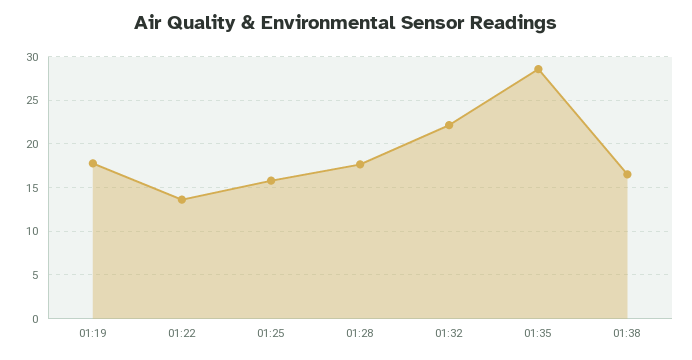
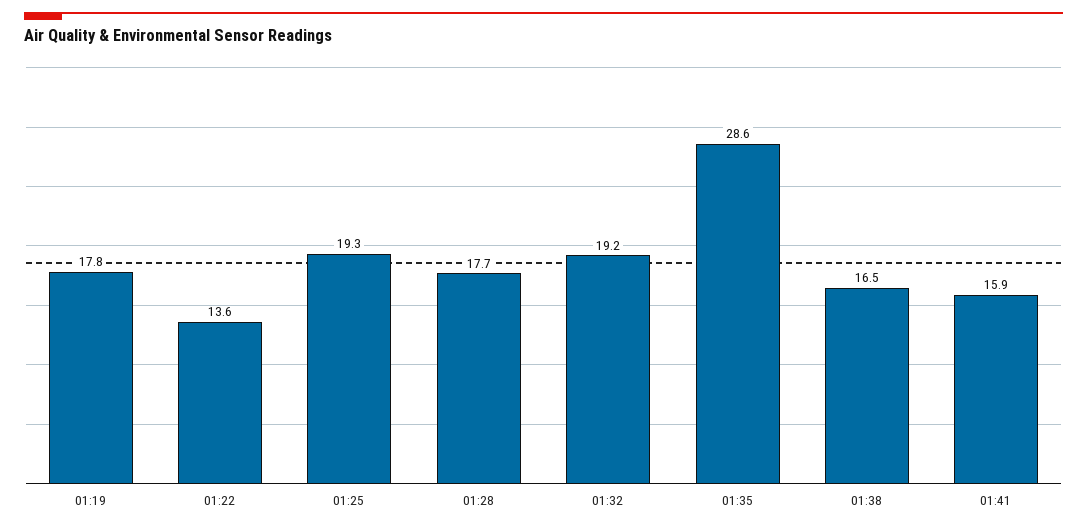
01:25: 16 -> 19.3
01:32: 22 -> 19.2
01:41: none -> 15.9

